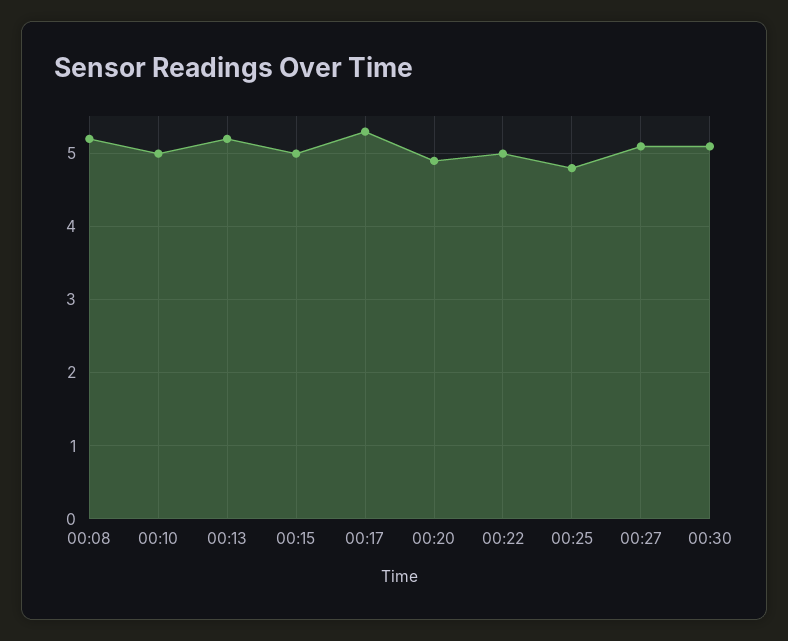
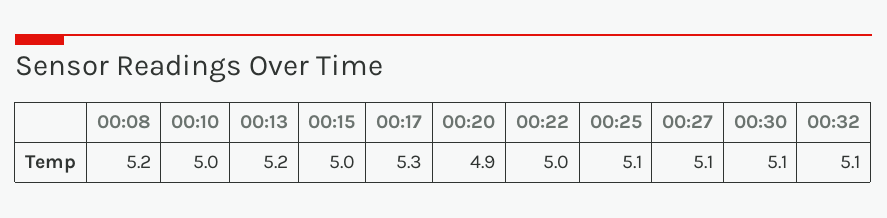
00:25: 4.8 -> 5.1
00:32: none -> 5.1

